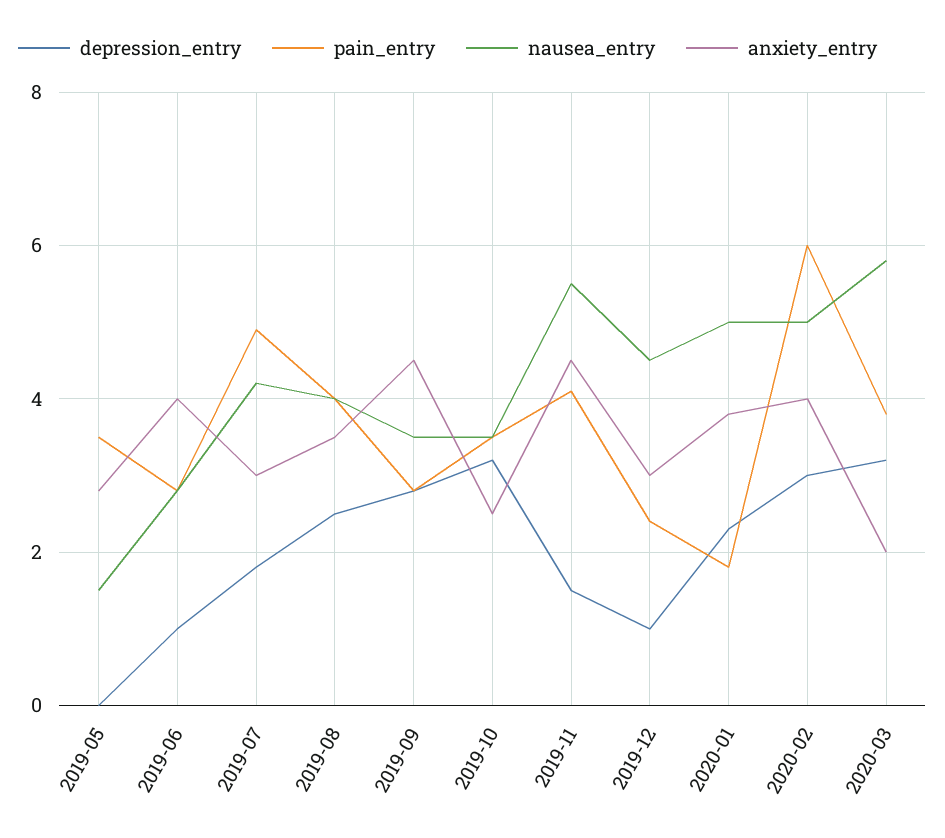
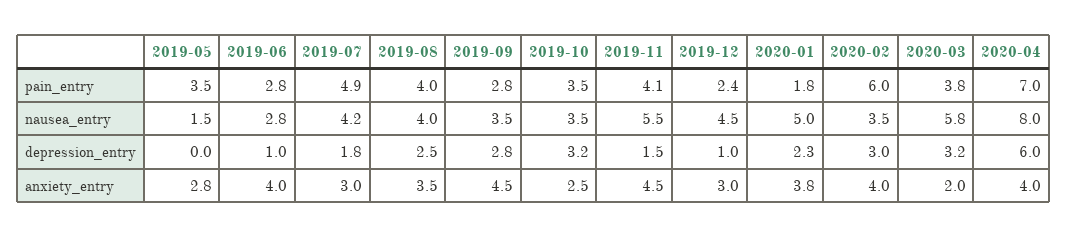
nausea_entry, 2020-02: 5 -> 3.5
pain_entry, 2020-04: none -> 7
nausea_entry, 2020-04: none -> 8
depression_entry, 2020-04: none -> 6
anxiety_entry, 2020-04: none -> 4

